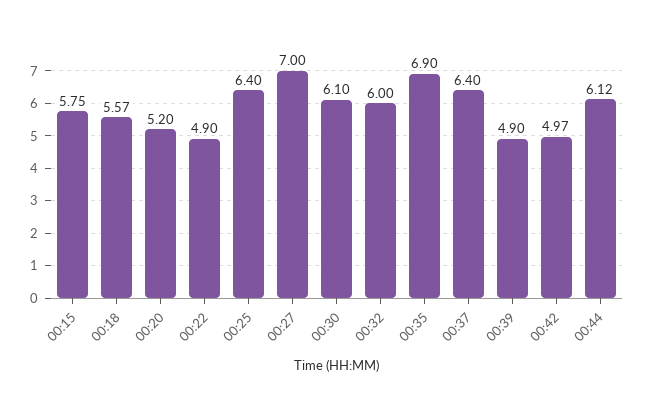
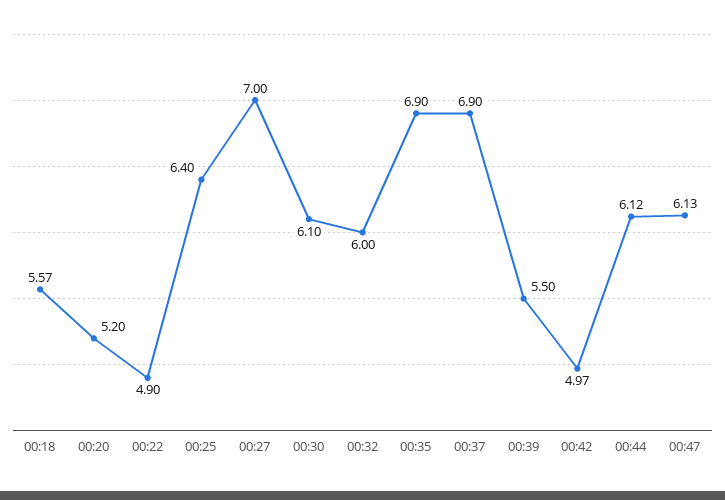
00:15: 5.75 -> none
00:37: 6.4 -> 6.9
00:39: 4.9 -> 5.5
00:47: none -> 6.13

